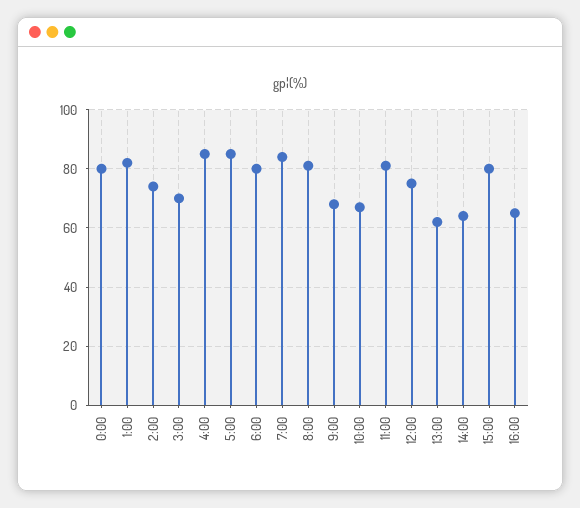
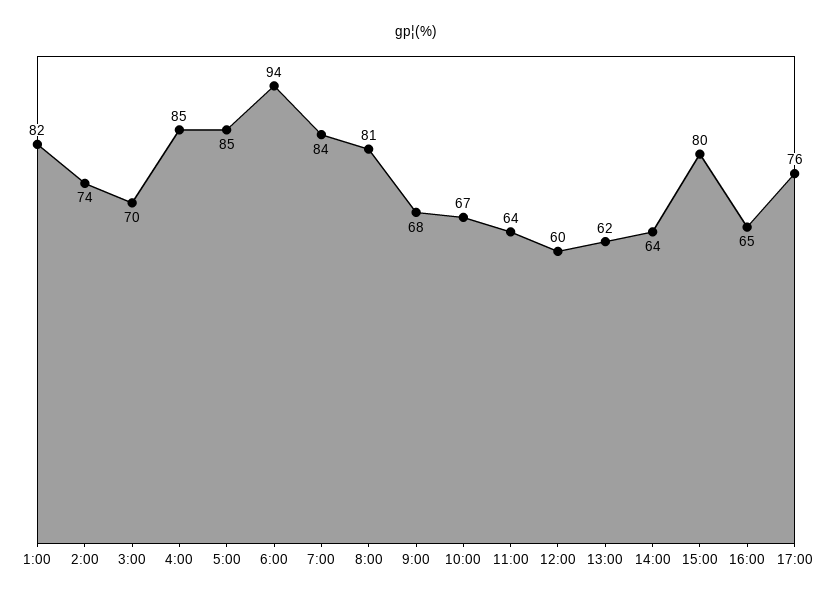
0:00: 80 -> none
6:00: 80 -> 94
11:00: 80 -> 64
12:00: 75 -> 60
17:00: none -> 76

